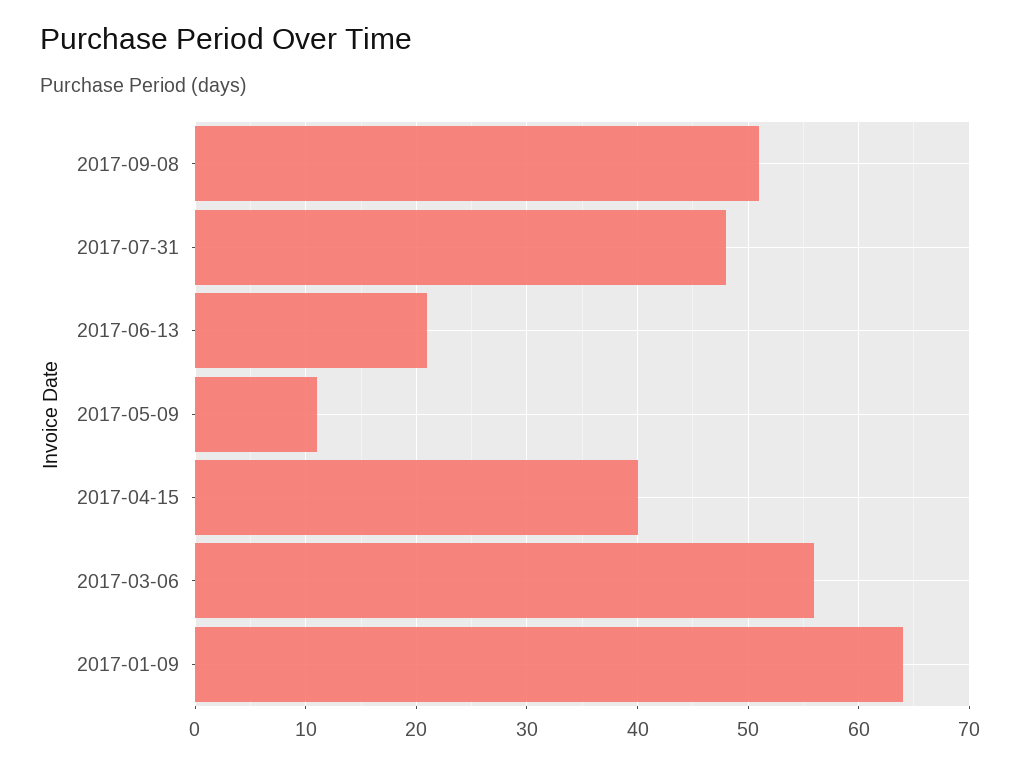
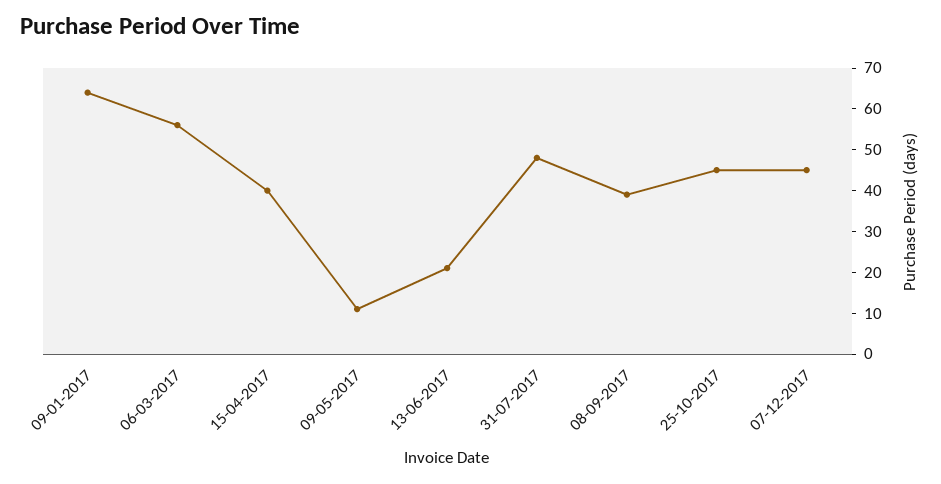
2017-09-08: 51 -> 40
25-10-2017: none -> 45
07-12-2017: none -> 45

